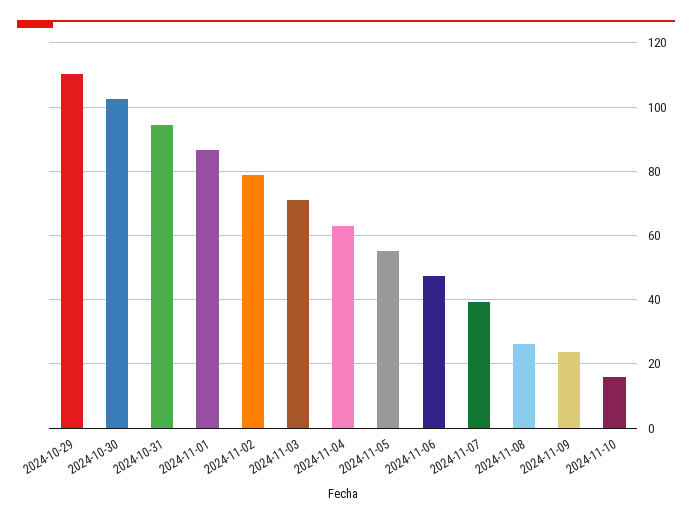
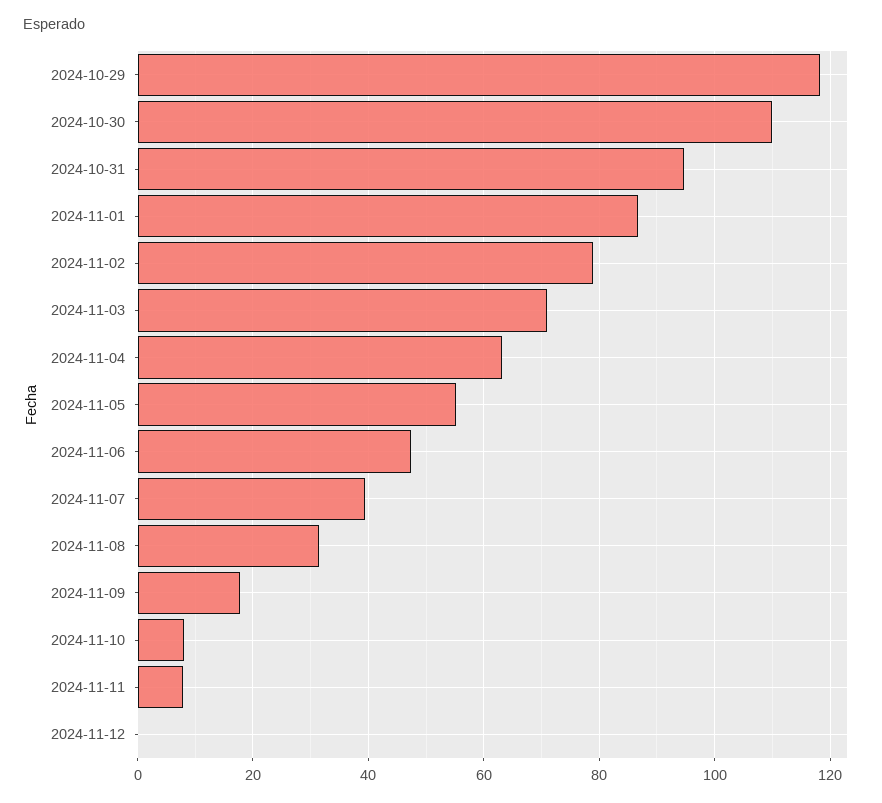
2024-10-29: 110 -> 118
2024-10-30: 102 -> 110
2024-11-08: 26 -> 32
2024-11-09: 24 -> 18
2024-11-10: 16 -> 8
2024-11-11: none -> 8
2024-11-12: none -> 0

